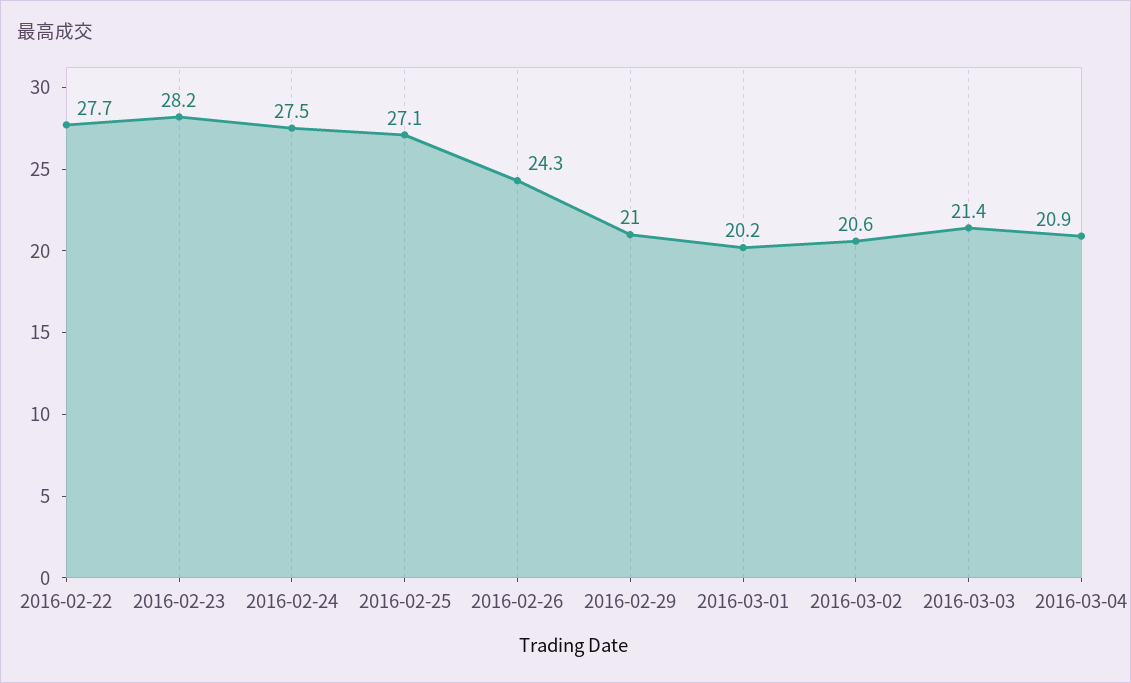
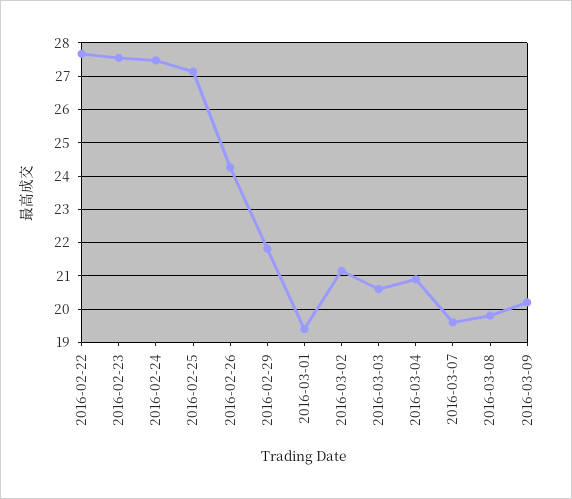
2016-02-23: 28.2 -> 27.6
2016-02-29: 21 -> 21.8
2016-03-01: 20.2 -> 19.4
2016-03-02: 20.6 -> 21.2
2016-03-03: 21.4 -> 20.6
2016-03-07: none -> 19.6
2016-03-08: none -> 19.8
2016-03-09: none -> 20.2

